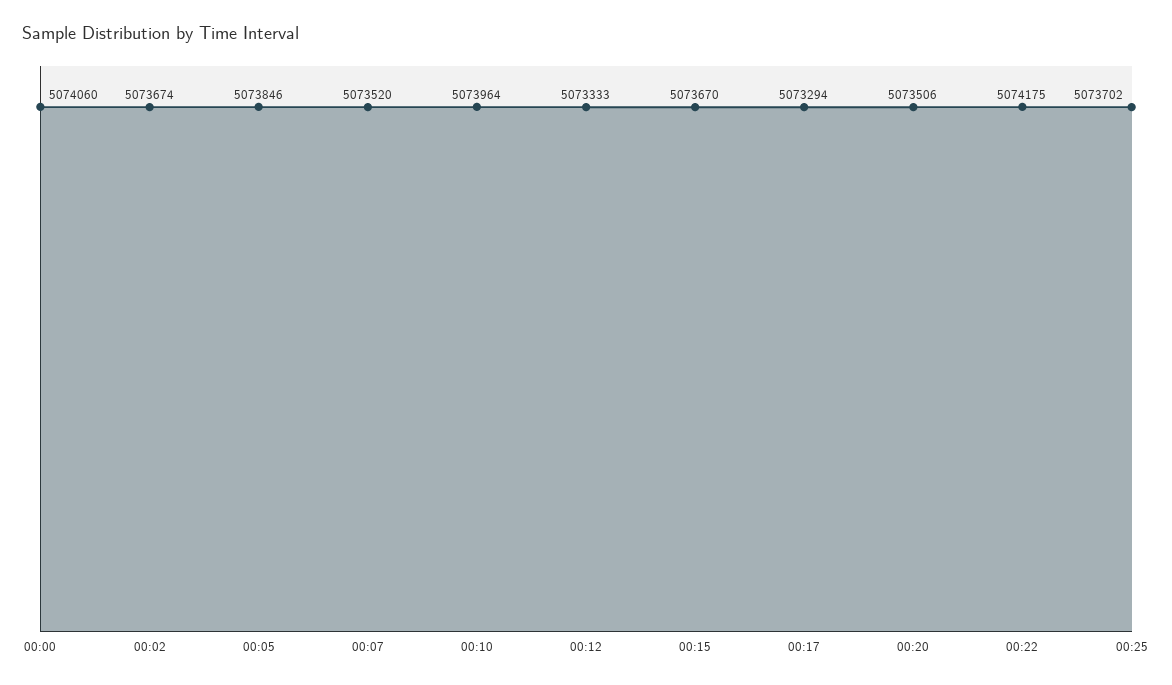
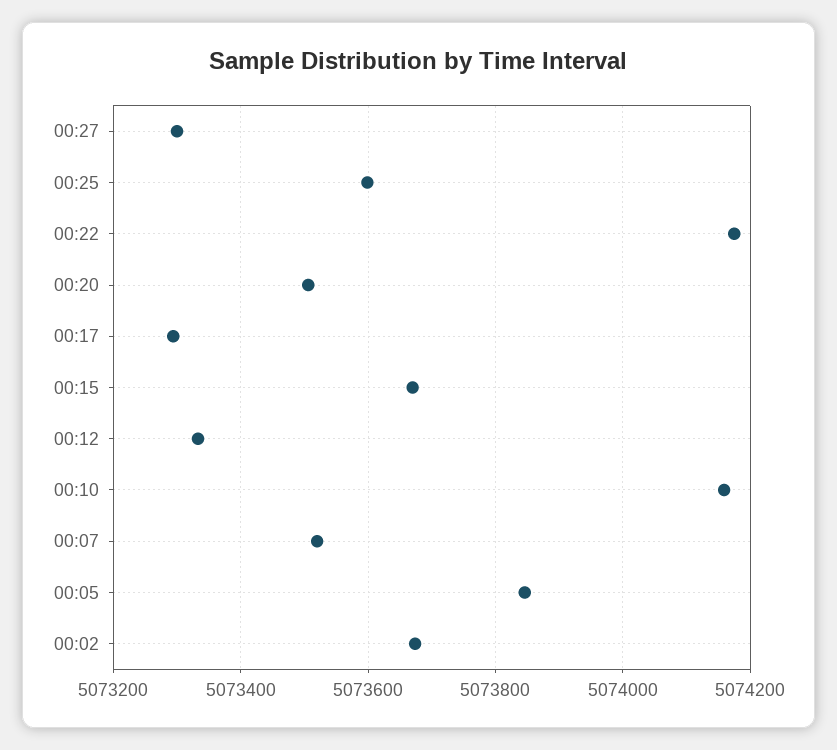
00:00: 5074060 -> none
00:10: 5073964 -> 5074160
00:25: 5073702 -> 5073600
00:27: none -> 5073300

